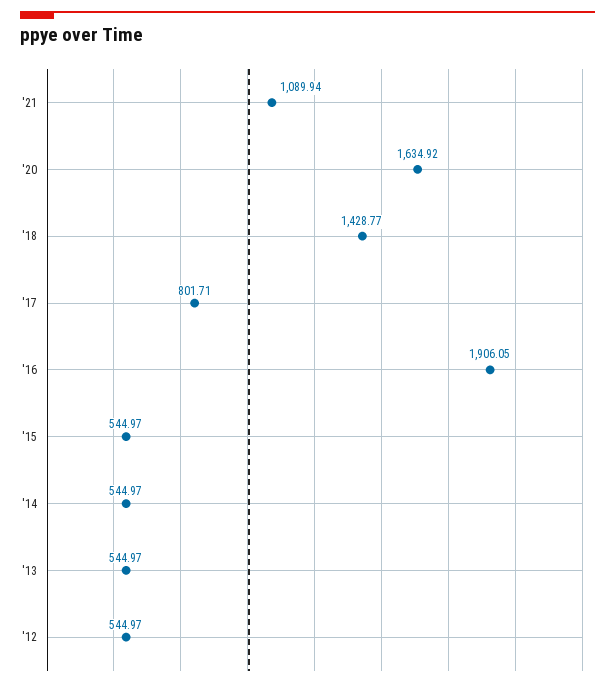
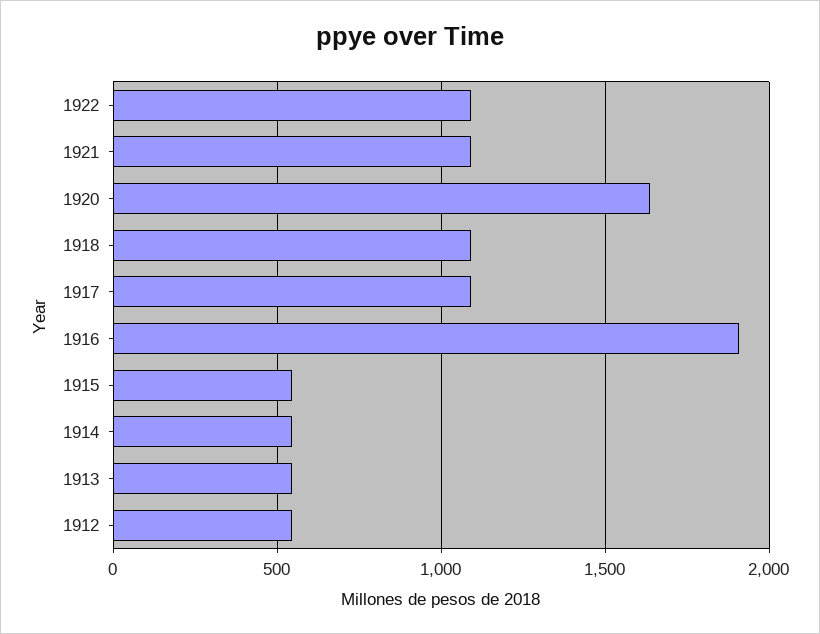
'18: 1428.77 -> 1100
'17: 801.71 -> 1100
1922: none -> 1100

